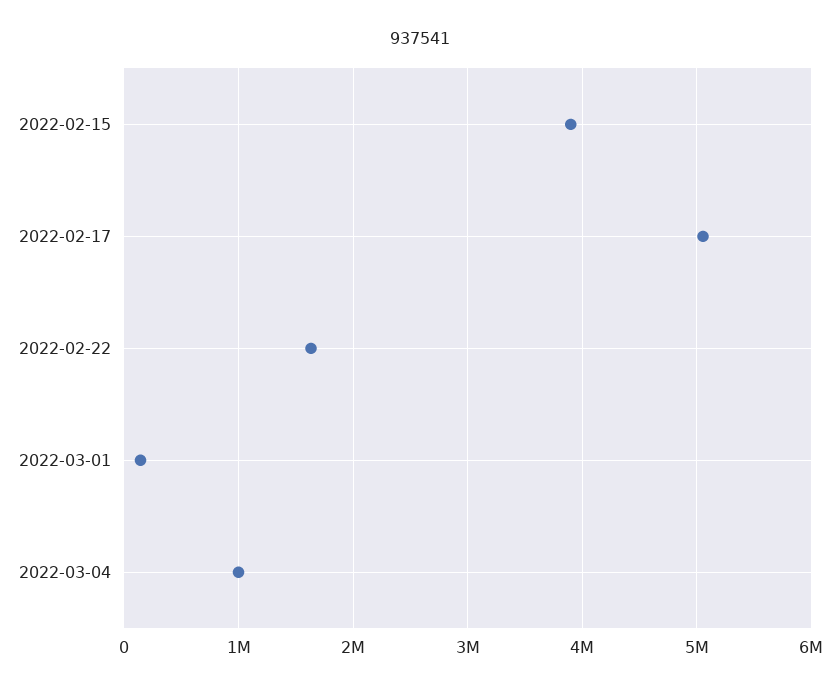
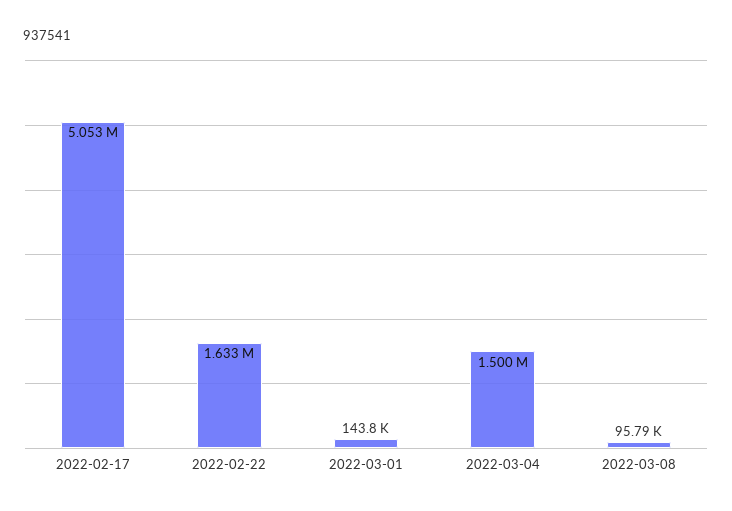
2022-02-15: 3900000 -> none
2022-03-04: 1000000 -> 1500000
2022-03-08: none -> 95790

